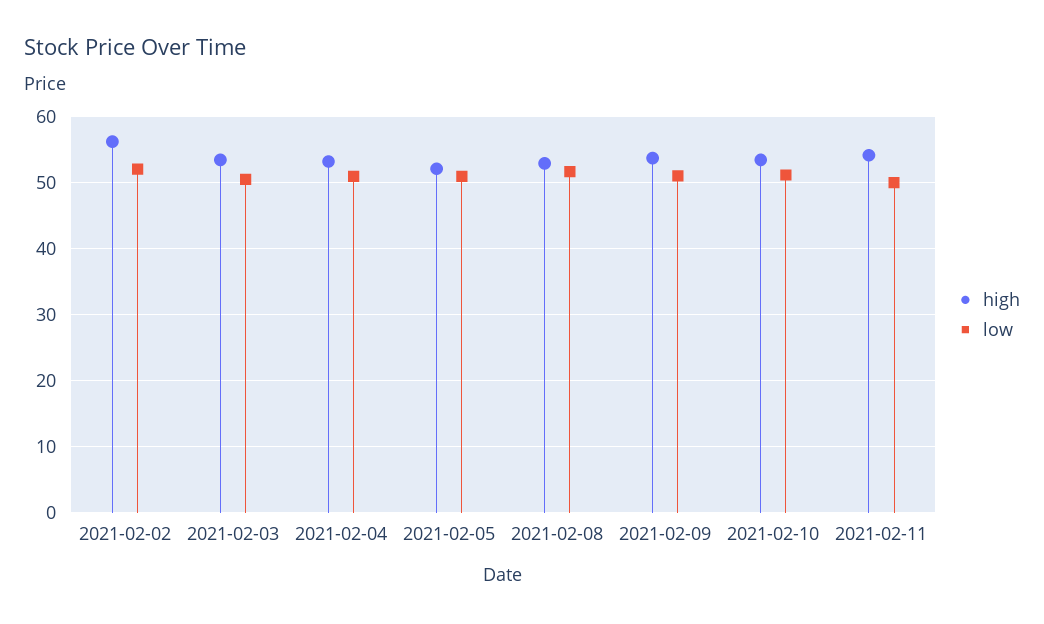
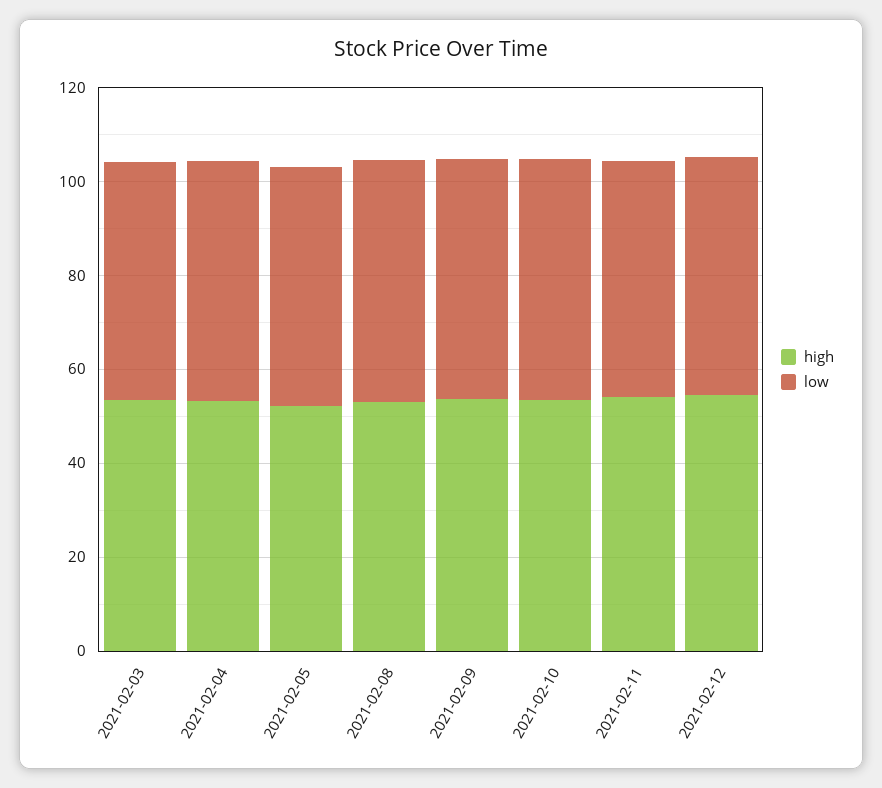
high, 2021-02-02: 56 -> none
low, 2021-02-02: 52 -> none
high, 2021-02-12: none -> 55
low, 2021-02-12: none -> 50

